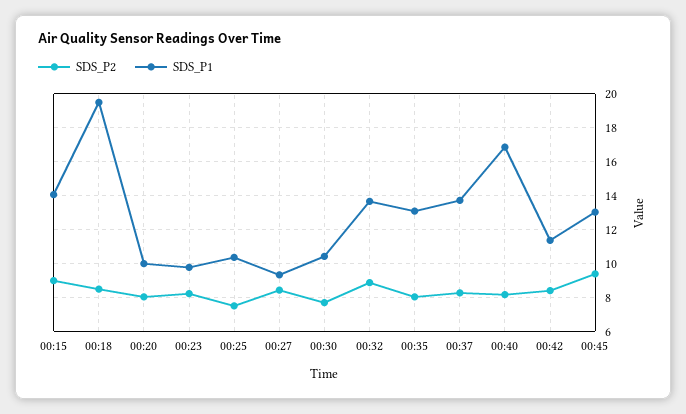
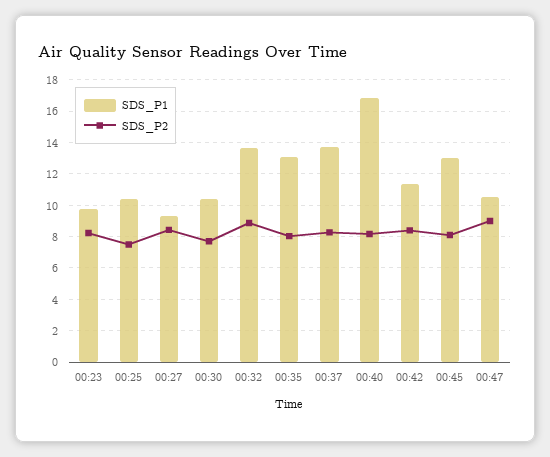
SDS_P2, 00:15: 9 -> none
SDS_P1, 00:15: 14 -> none
SDS_P2, 00:18: 8.5 -> none
SDS_P1, 00:18: 19.5 -> none
SDS_P2, 00:20: 8 -> none
SDS_P1, 00:20: 10 -> none
SDS_P2, 00:45: 9.5 -> 8
SDS_P1, 00:47: none -> 10.5
SDS_P2, 00:47: none -> 9

